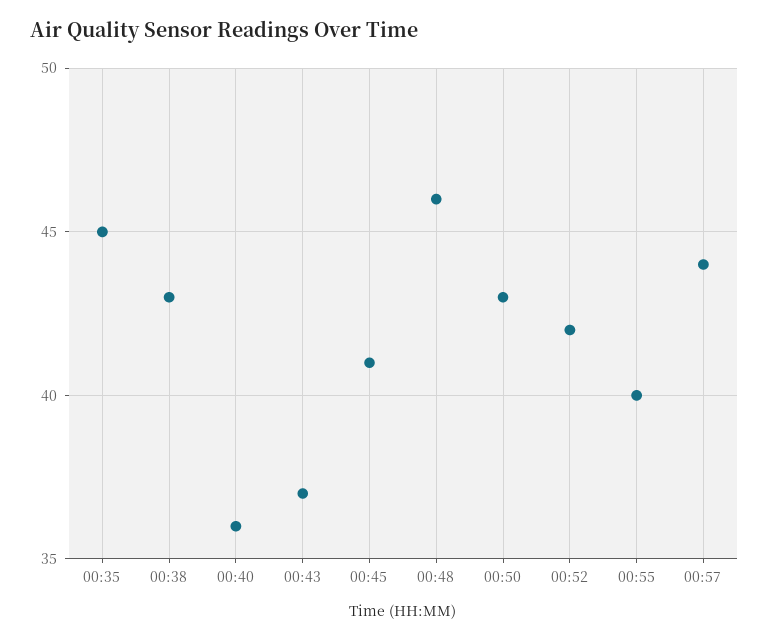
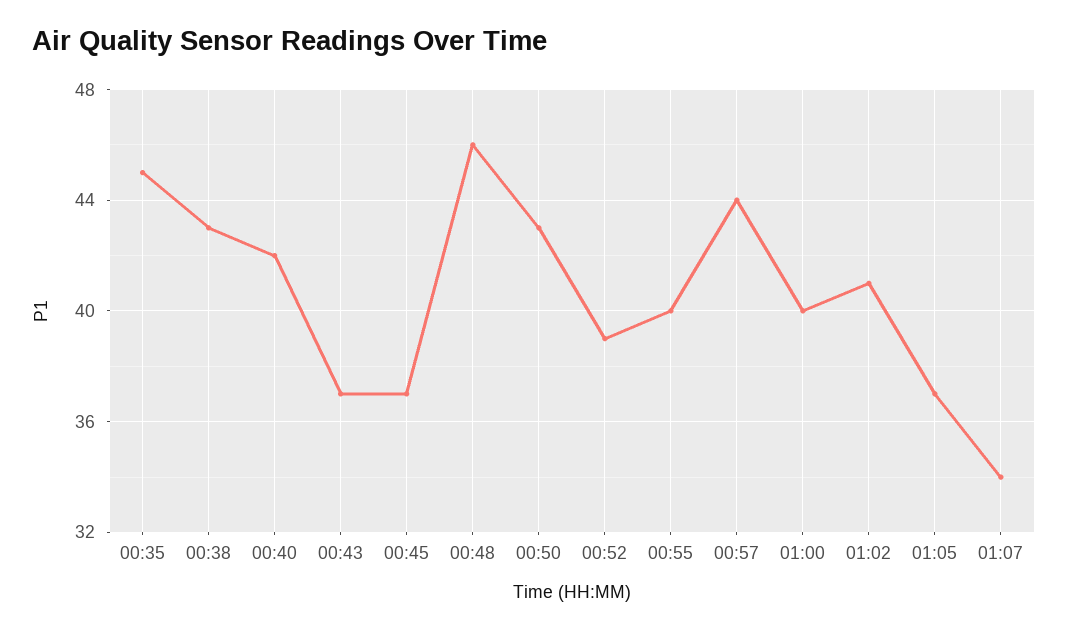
00:40: 36 -> 42
00:45: 41 -> 37
00:52: 42 -> 39
01:00: none -> 40
01:02: none -> 41
01:05: none -> 37
01:07: none -> 34

